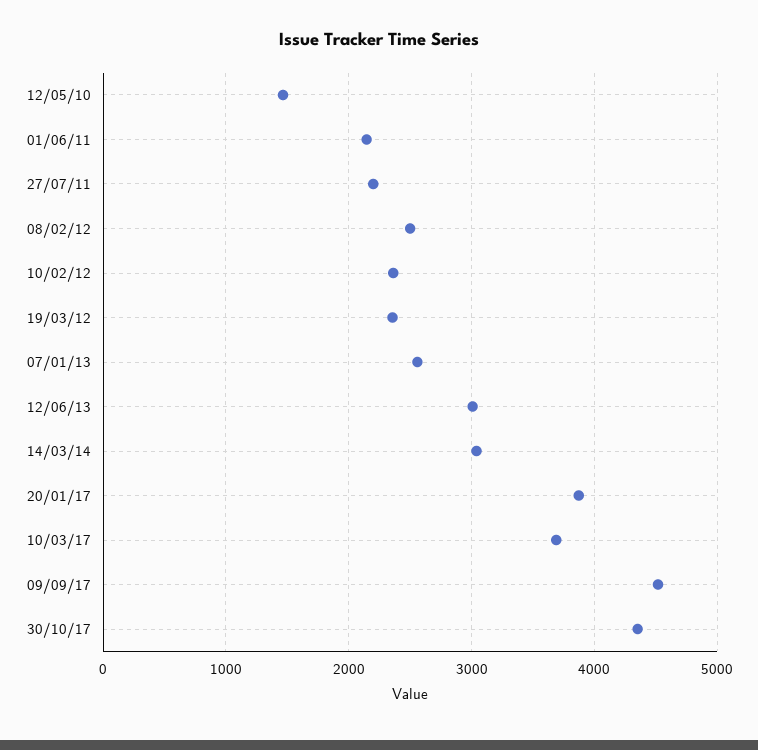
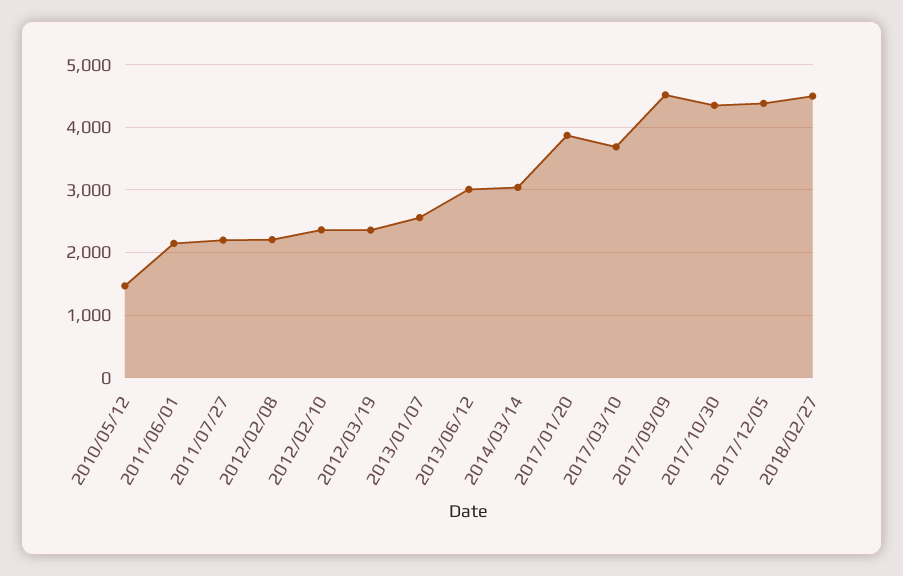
08/02/12: 2500 -> 2200
2017/12/05: none -> 4400
2018/02/27: none -> 4500

